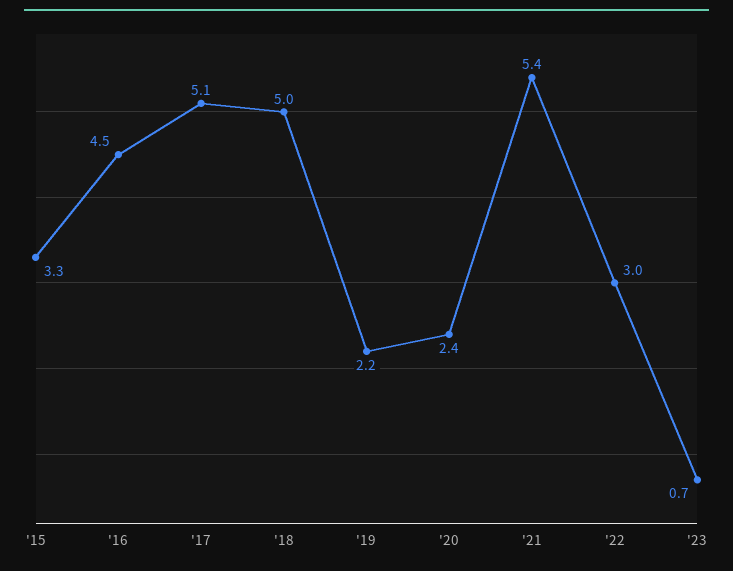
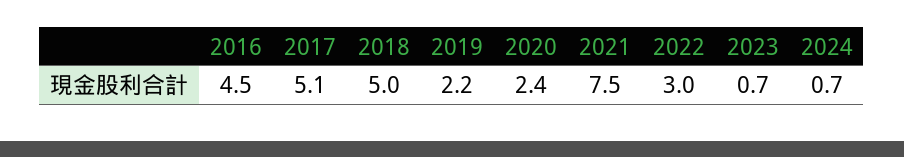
'15: 3.3 -> none
'21: 5.4 -> 7.5
2024: none -> 0.7

